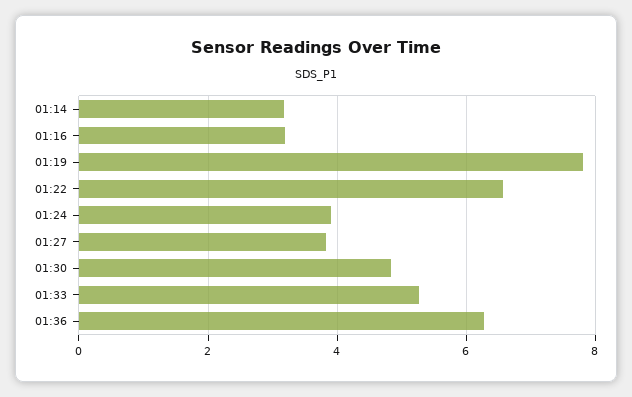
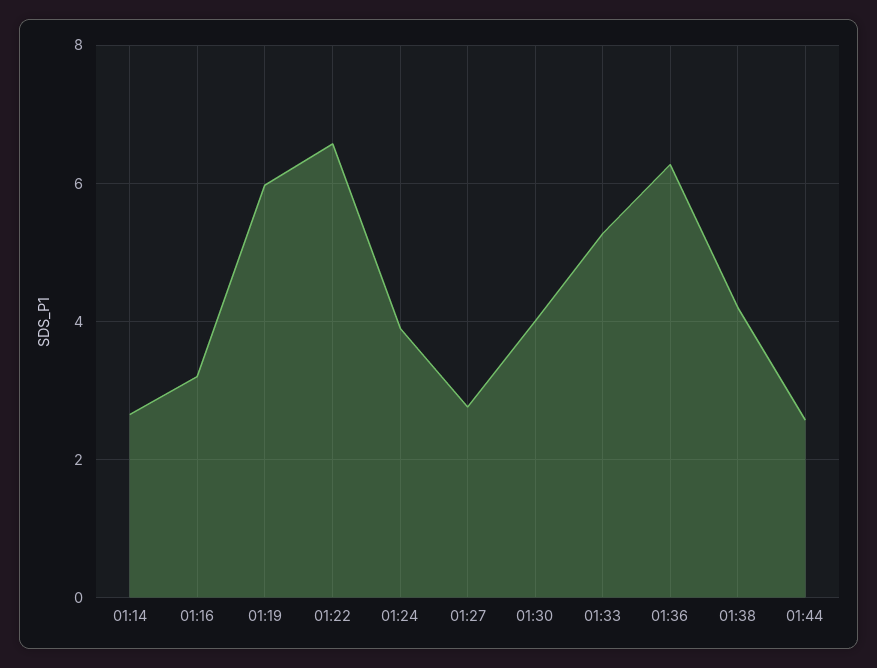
01:14: 3.2 -> 2.6
01:19: 7.8 -> 6
01:27: 3.8 -> 2.8
01:30: 4.8 -> 4
01:38: none -> 4.2
01:44: none -> 2.6

